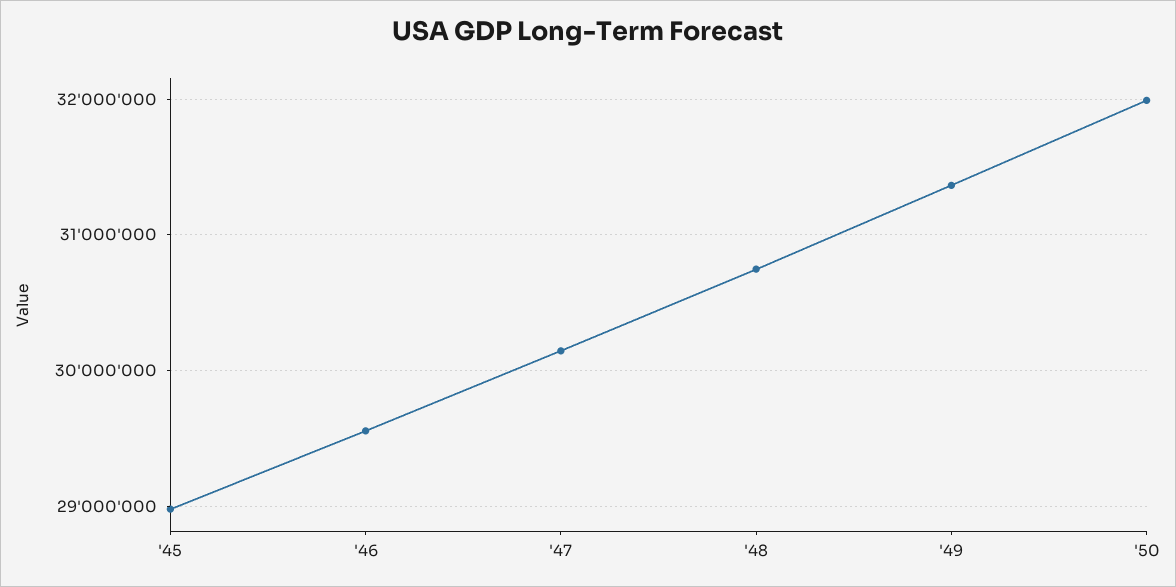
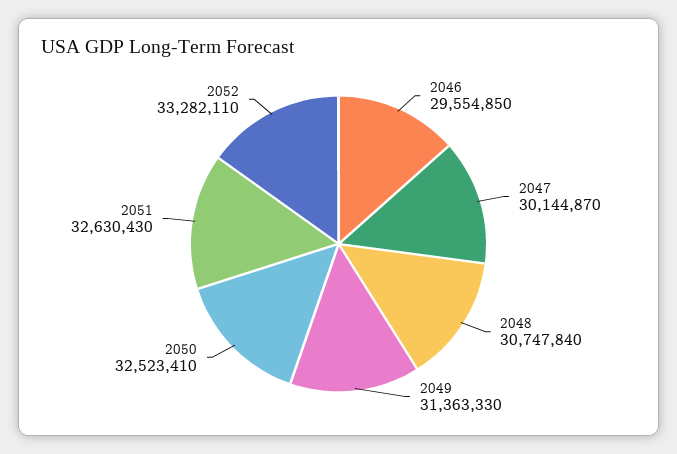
'45: 29000000 -> none
'50: 32000000 -> 32523410
2051: none -> 32630430
2052: none -> 33282110

